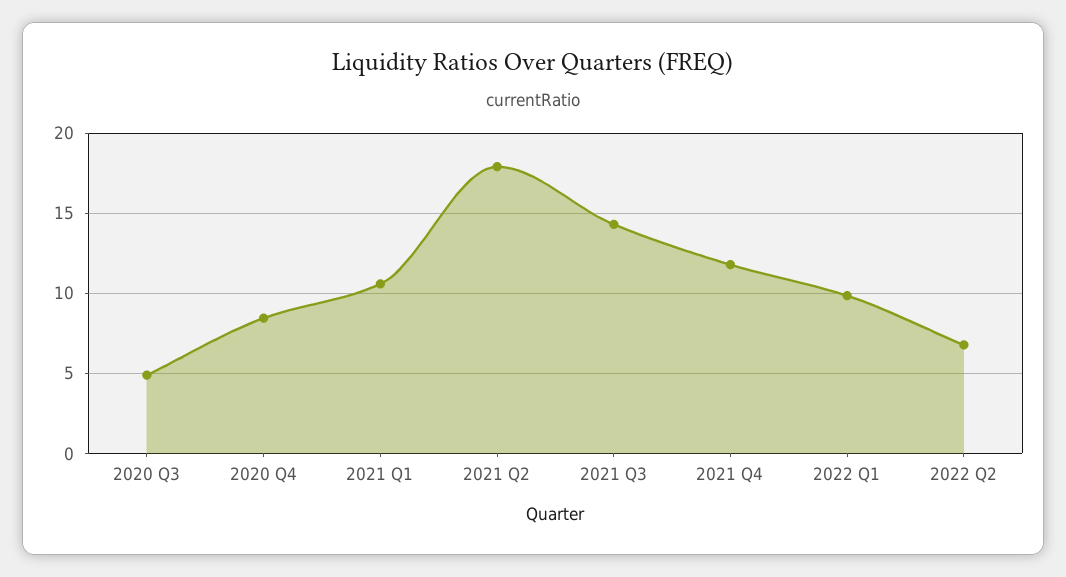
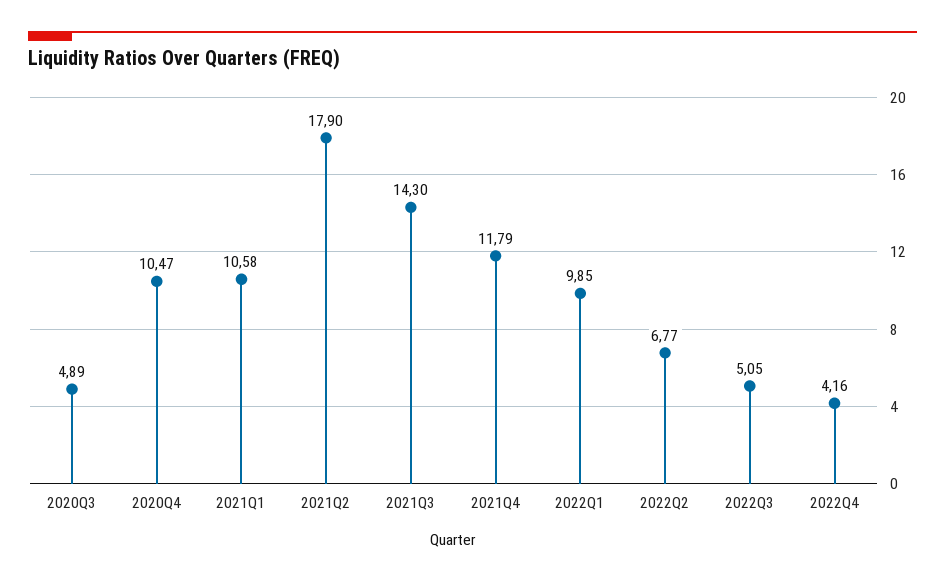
2020 Q4: 8.5 -> 10.47
2022Q3: none -> 5.05
2022Q4: none -> 4.16

